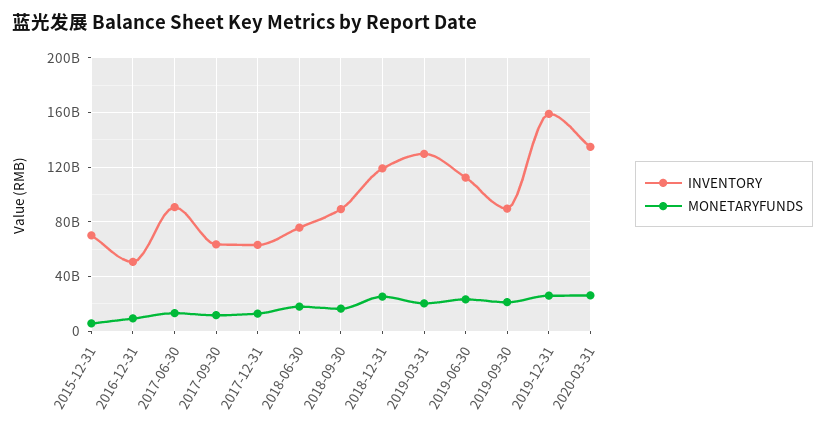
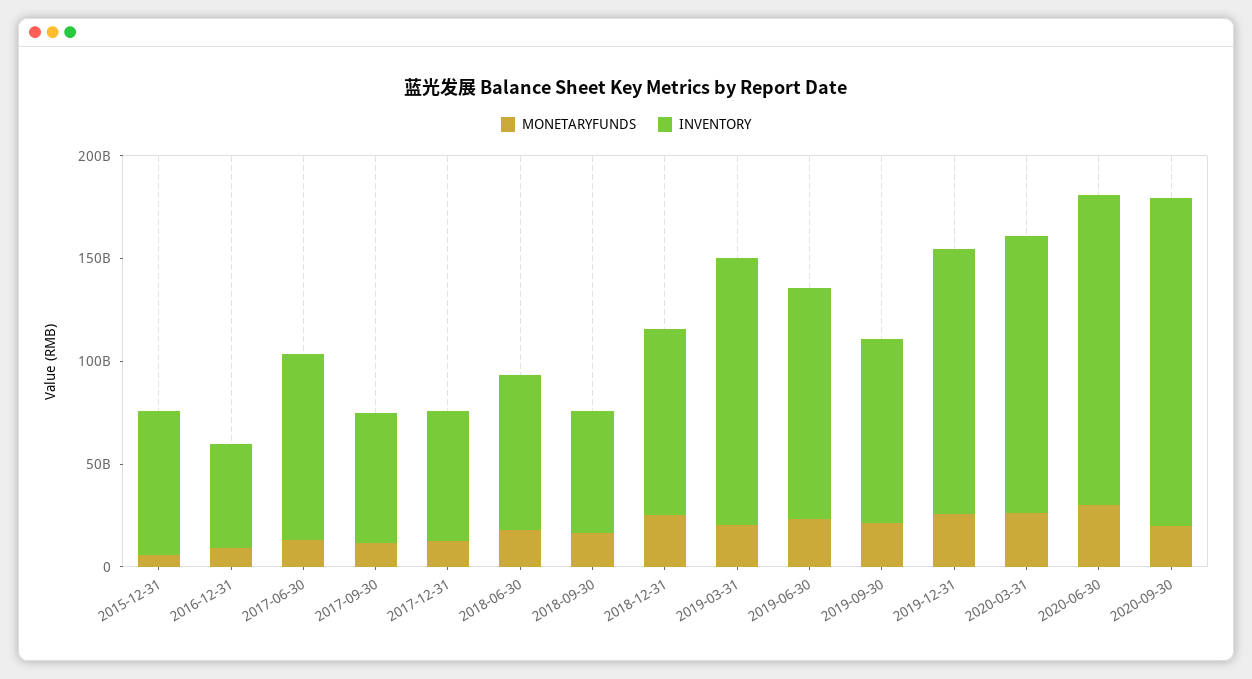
INVENTORY, 2018-09-30: 90000000000 -> 60000000000
INVENTORY, 2018-12-31: 120000000000 -> 90000000000
INVENTORY, 2019-12-31: 160000000000 -> 130000000000
MONETARYFUNDS, 2020-06-30: none -> 30000000000
INVENTORY, 2020-06-30: none -> 150000000000
MONETARYFUNDS, 2020-09-30: none -> 20000000000
INVENTORY, 2020-09-30: none -> 160000000000

